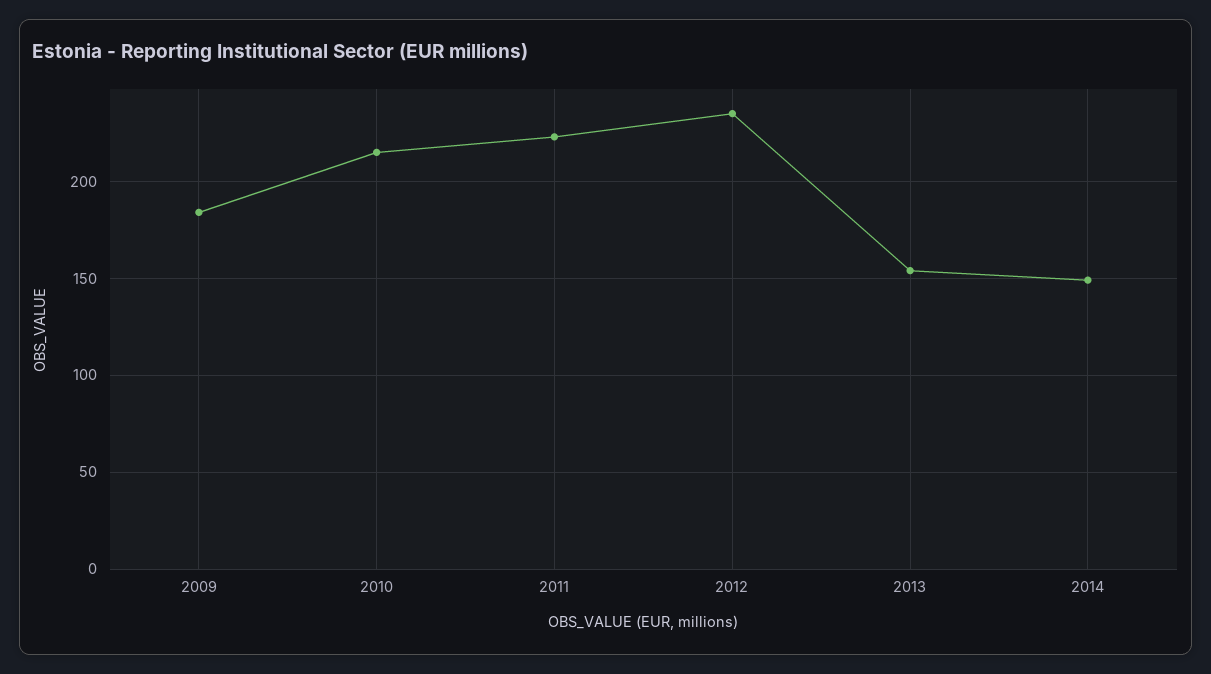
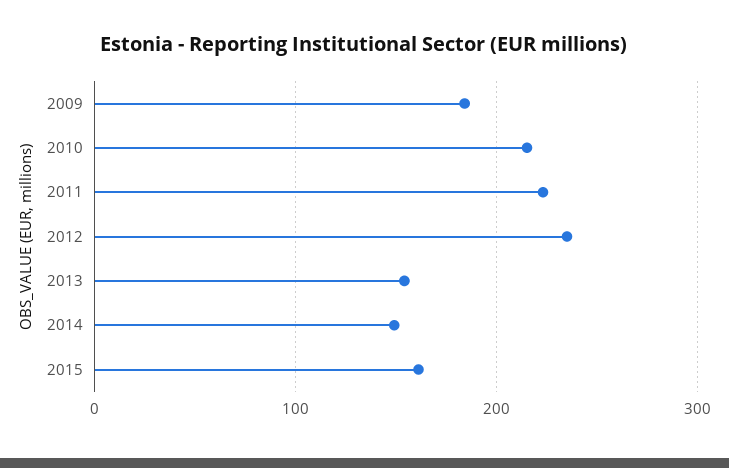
2015: none -> 160

